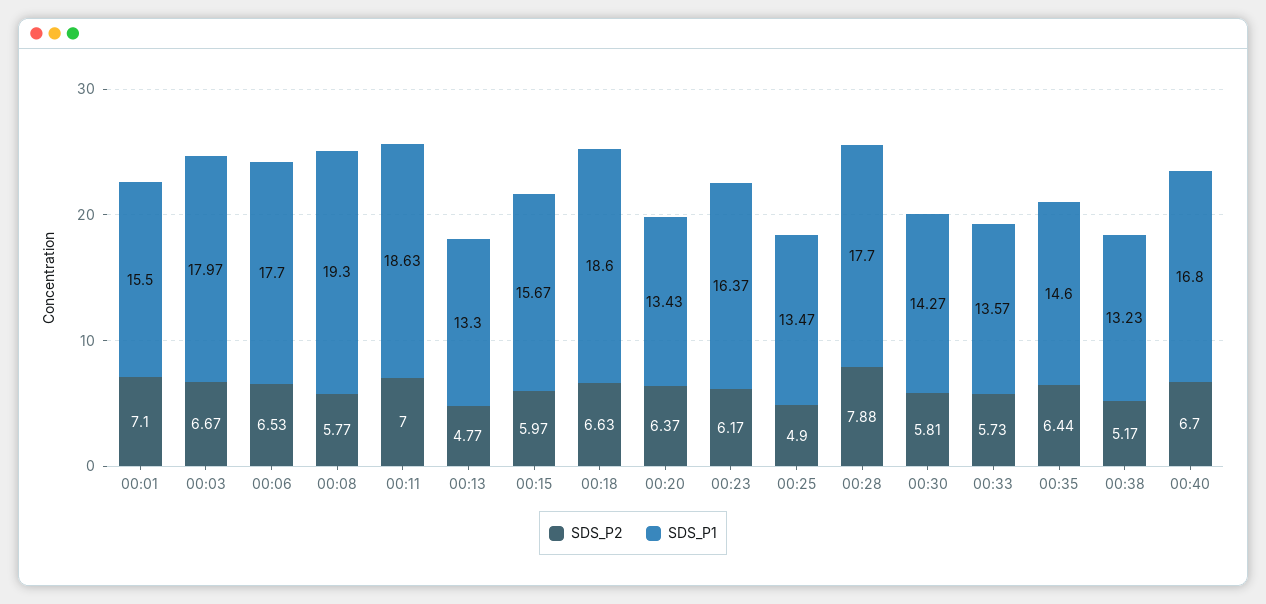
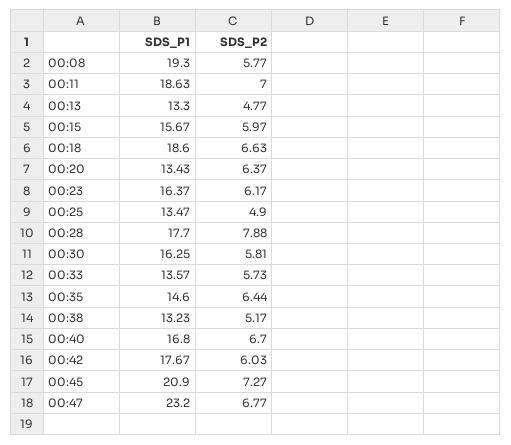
SDS_P2, 00:01: 7.1 -> none
SDS_P1, 00:01: 15.5 -> none
SDS_P2, 00:03: 6.67 -> none
SDS_P1, 00:03: 17.97 -> none
SDS_P2, 00:06: 6.53 -> none
SDS_P1, 00:06: 17.7 -> none
SDS_P1, 00:30: 14.27 -> 16.25
SDS_P1, 00:42: none -> 17.67
SDS_P2, 00:42: none -> 6.03
SDS_P1, 00:45: none -> 20.9
SDS_P2, 00:45: none -> 7.27
SDS_P1, 00:47: none -> 23.2
SDS_P2, 00:47: none -> 6.77

